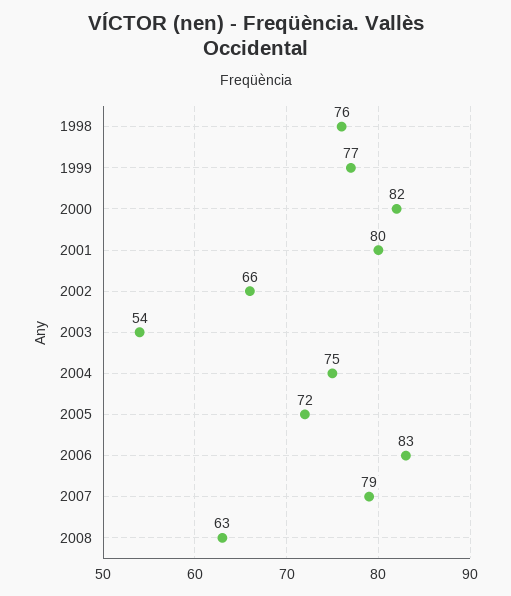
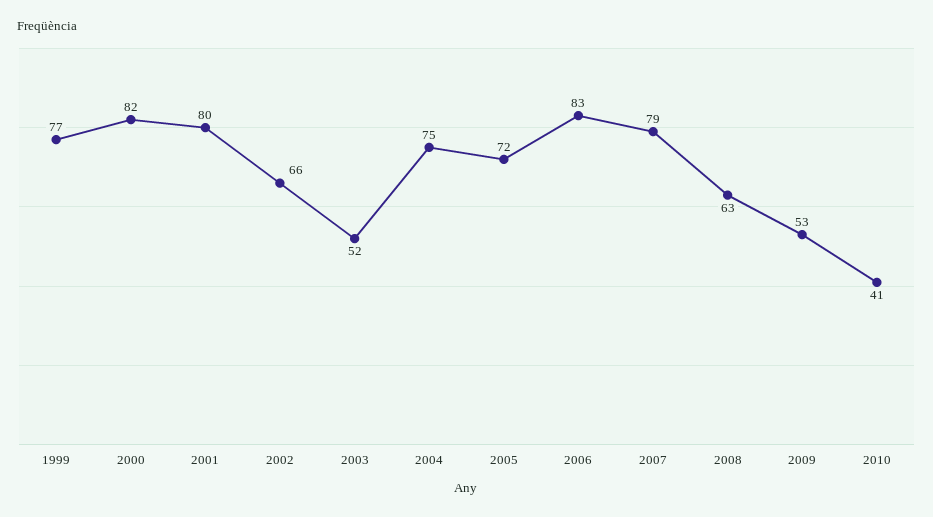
1998: 76 -> none
2003: 54 -> 52
2009: none -> 53
2010: none -> 41

